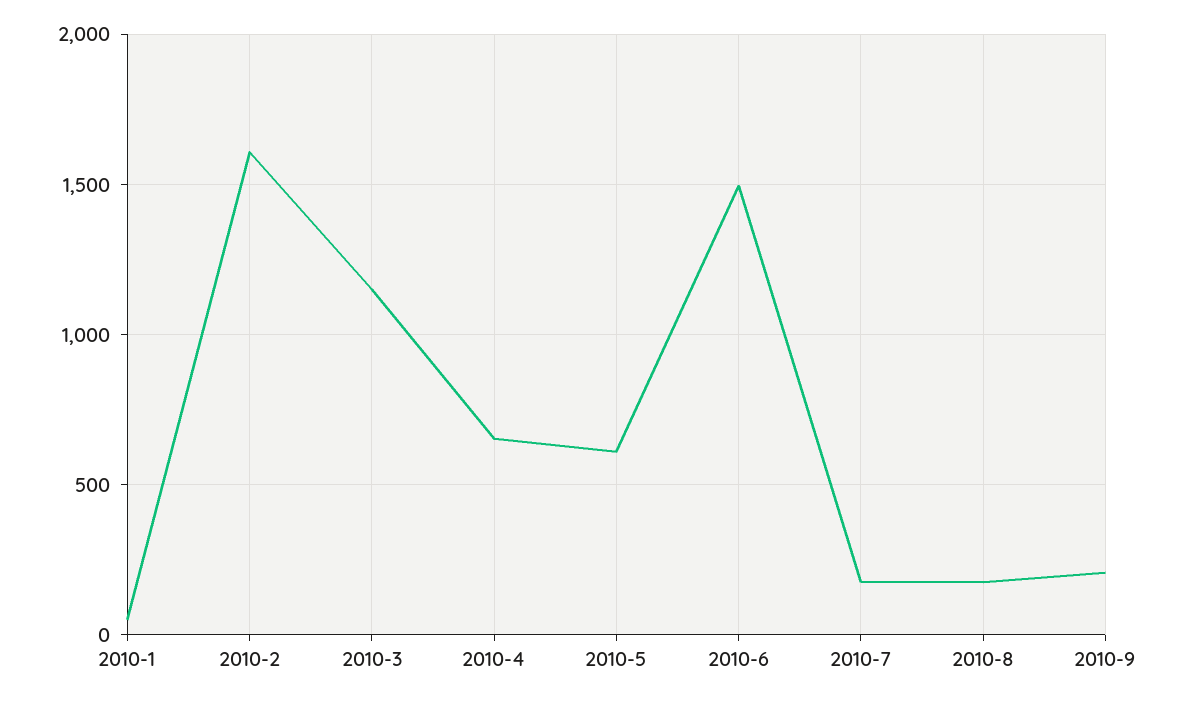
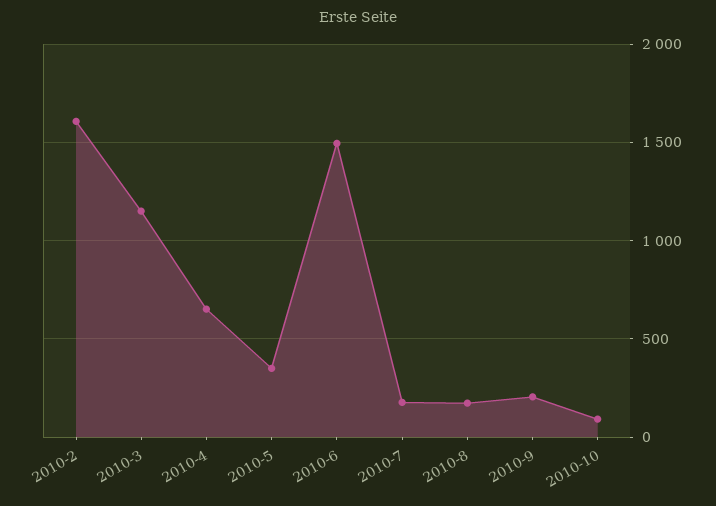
2010-1: 50 -> none
2010-5: 600 -> 350
2010-10: none -> 100

